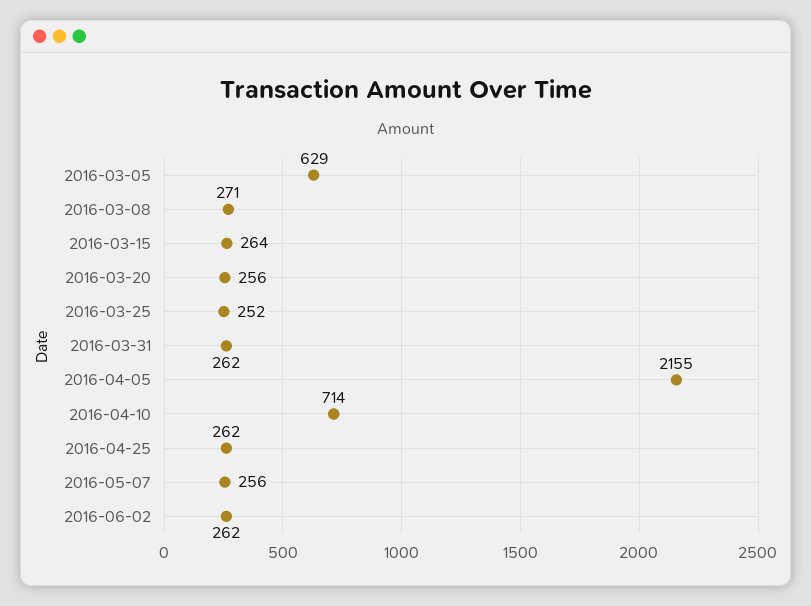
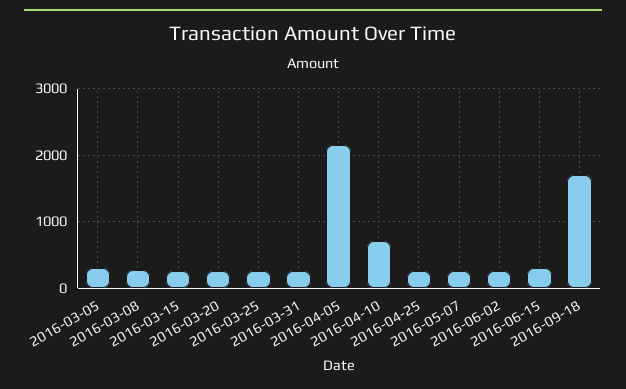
2016-03-05: 629 -> 300
2016-06-15: none -> 300
2016-09-18: none -> 1700

